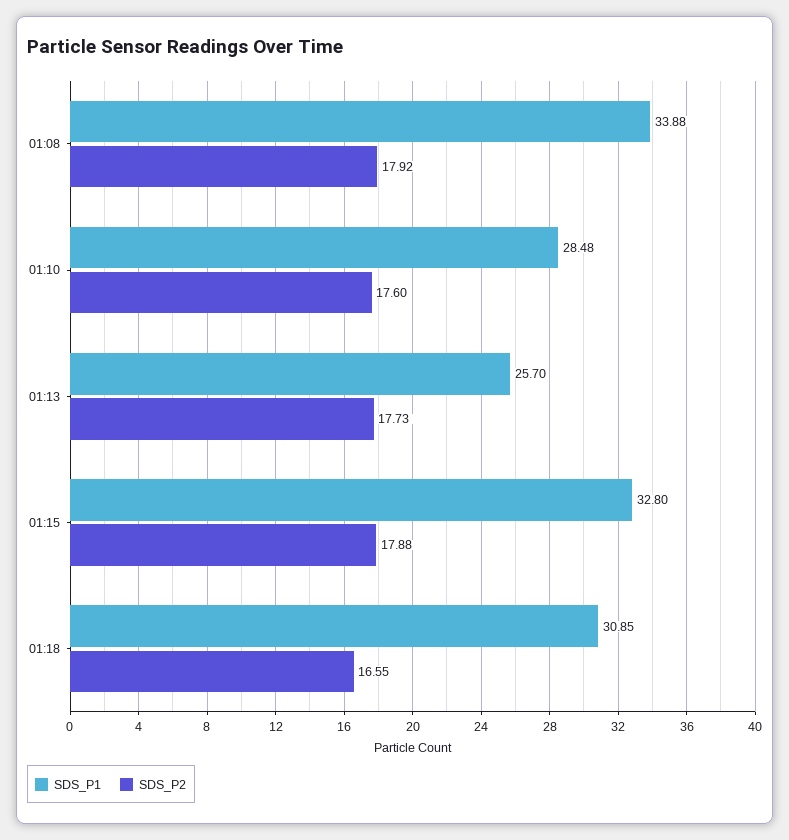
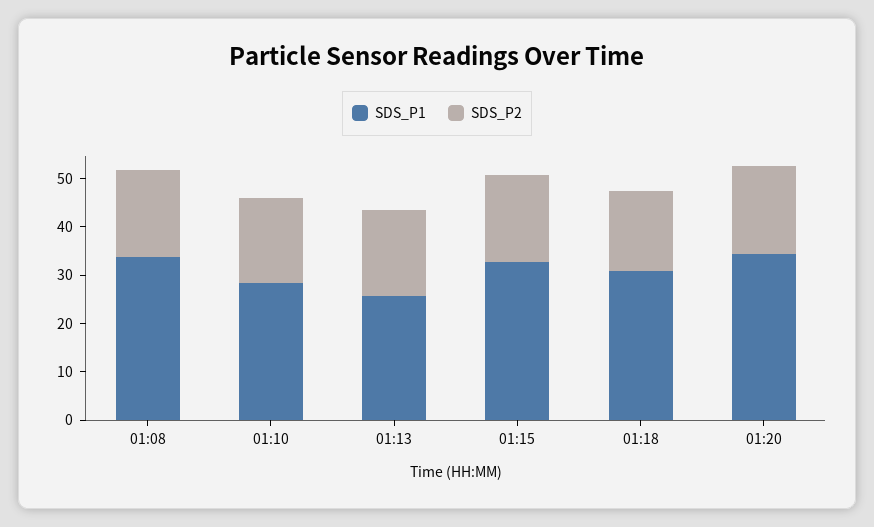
SDS_P1, 01:20: none -> 34
SDS_P2, 01:20: none -> 18

